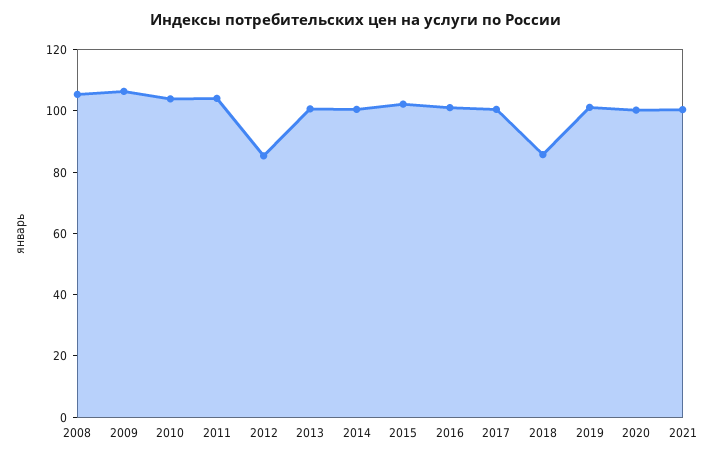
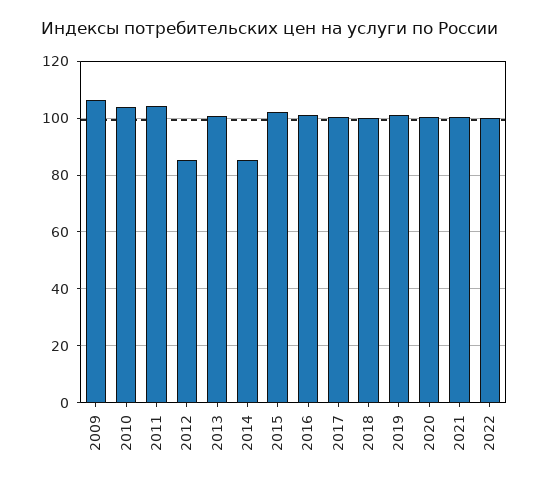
2008: 105 -> none
2014: 100 -> 85
2018: 85 -> 100
2022: none -> 100

